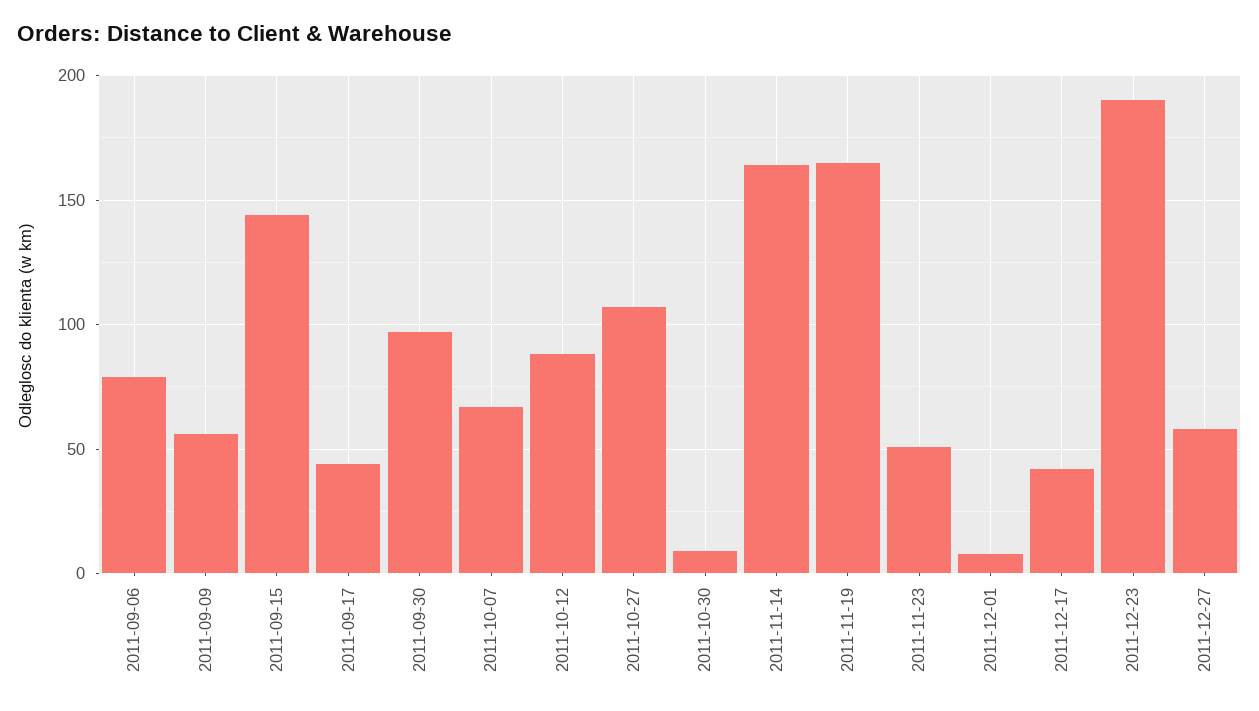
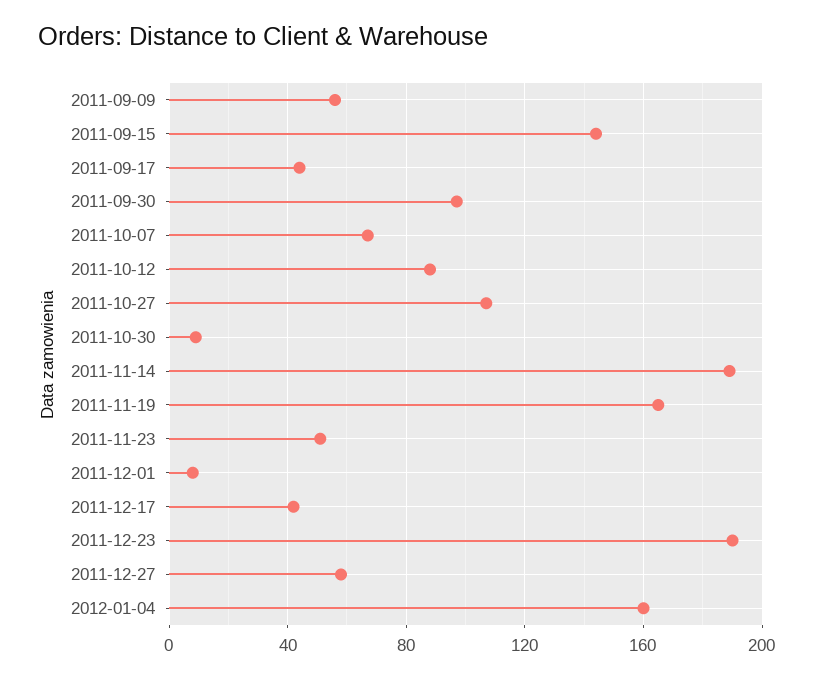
2011-09-06: 80 -> none
2011-11-14: 165 -> 190
2012-01-04: none -> 160

